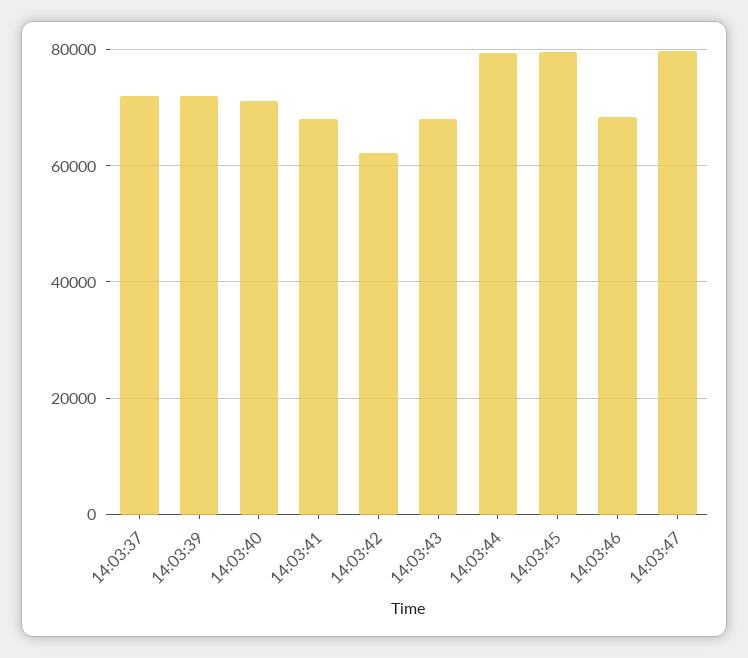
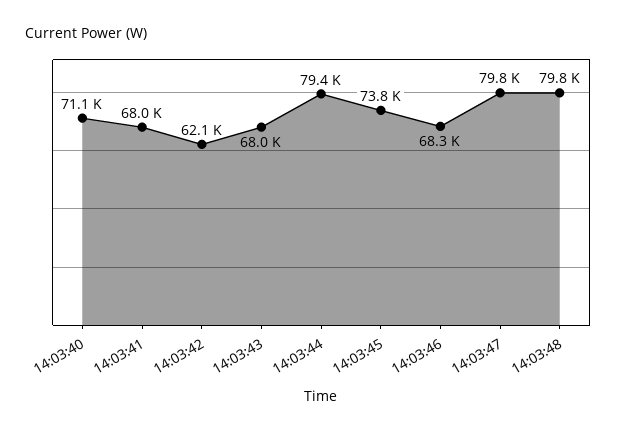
14:03:37: 72000 -> none
14:03:39: 72000 -> none
14:03:45: 80000 -> 73800
14:03:48: none -> 79800

